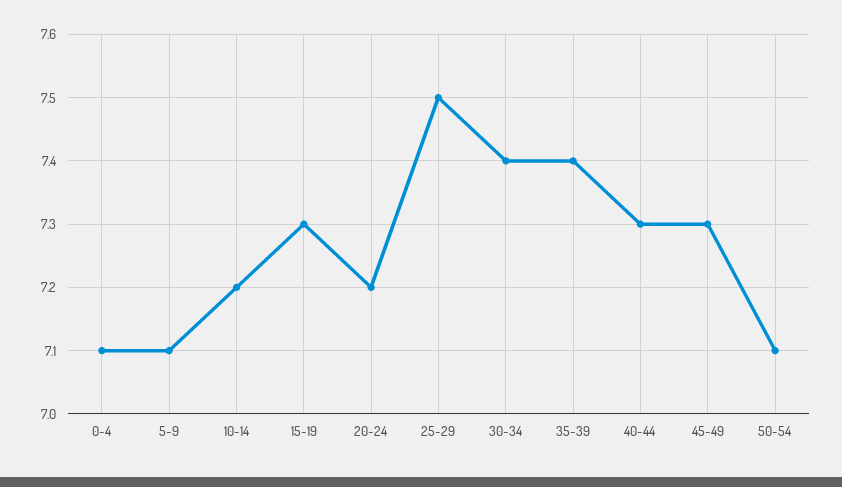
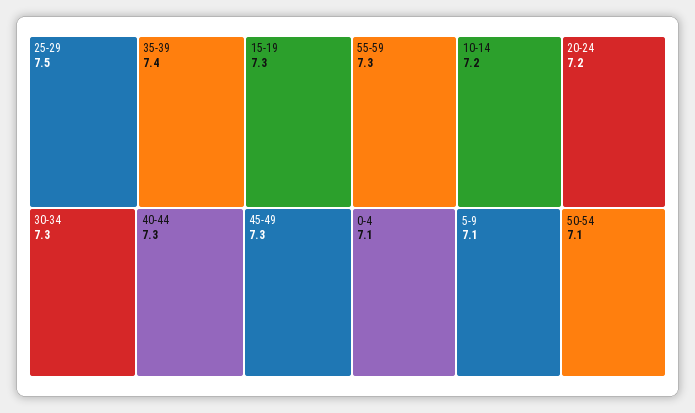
30-34: 7.4 -> 7.3
55-59: none -> 7.3

